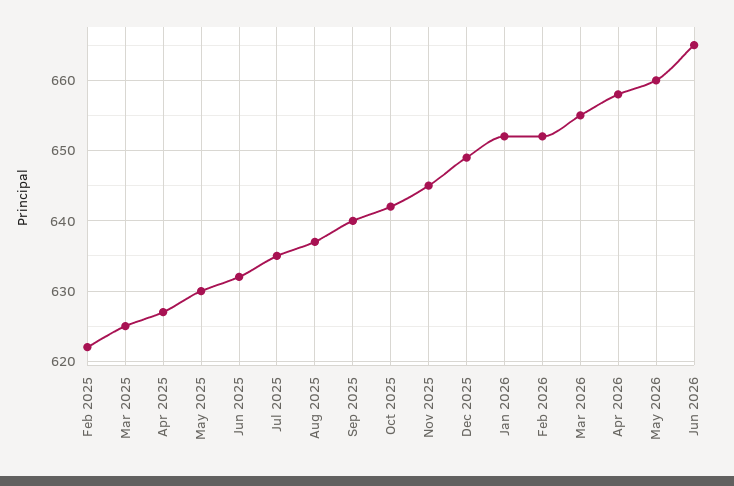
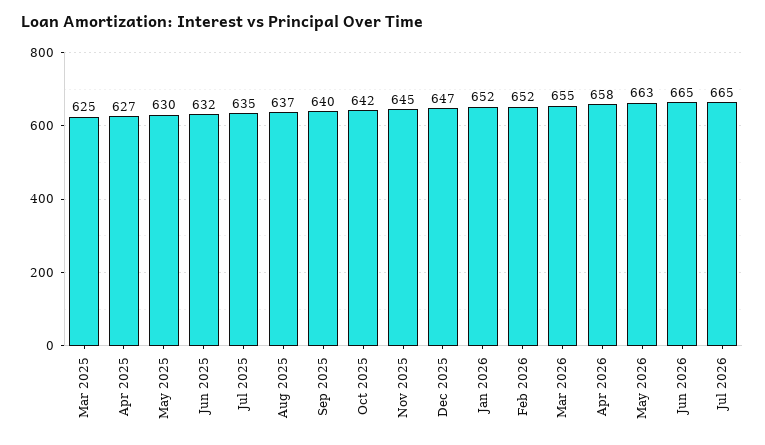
Feb 2025: 622 -> none
Dec 2025: 649 -> 647
May 2026: 660 -> 663
Jul 2026: none -> 665

